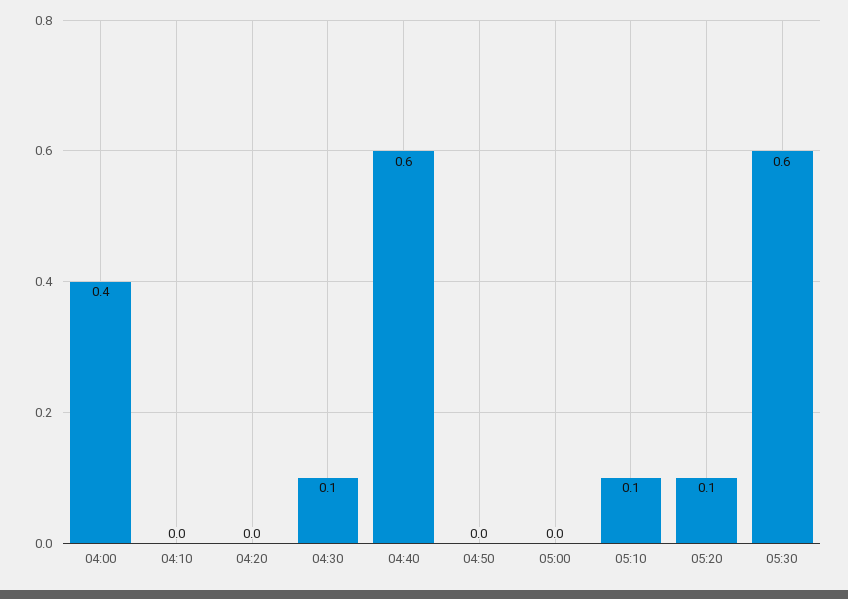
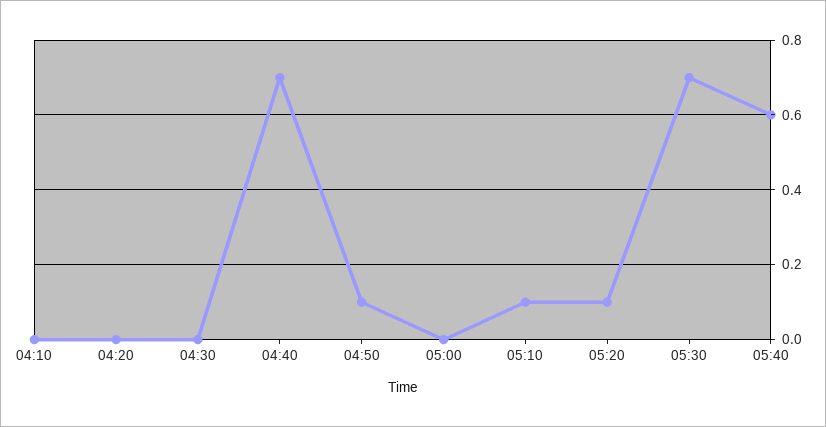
04:00: 0.4 -> none
04:30: 0.1 -> 0
04:40: 0.6 -> 0.7
04:50: 0 -> 0.1
05:30: 0.6 -> 0.7
05:40: none -> 0.6

